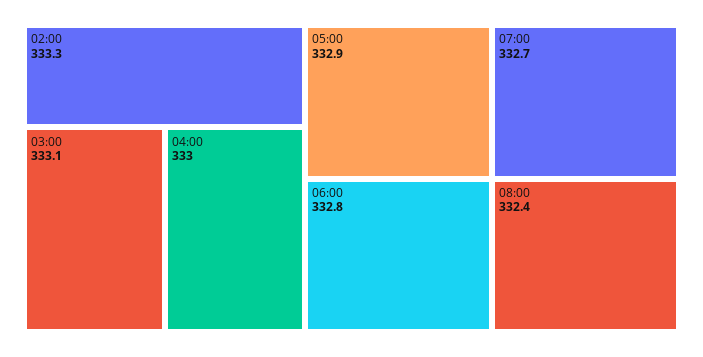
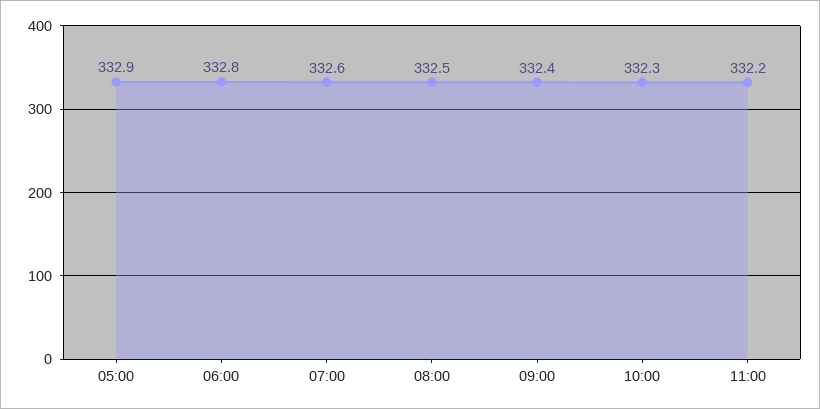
02:00: 333.3 -> none
03:00: 333.1 -> none
04:00: 333 -> none
07:00: 332.7 -> 332.6
08:00: 332.4 -> 332.5
09:00: none -> 332.4
10:00: none -> 332.3
11:00: none -> 332.2

